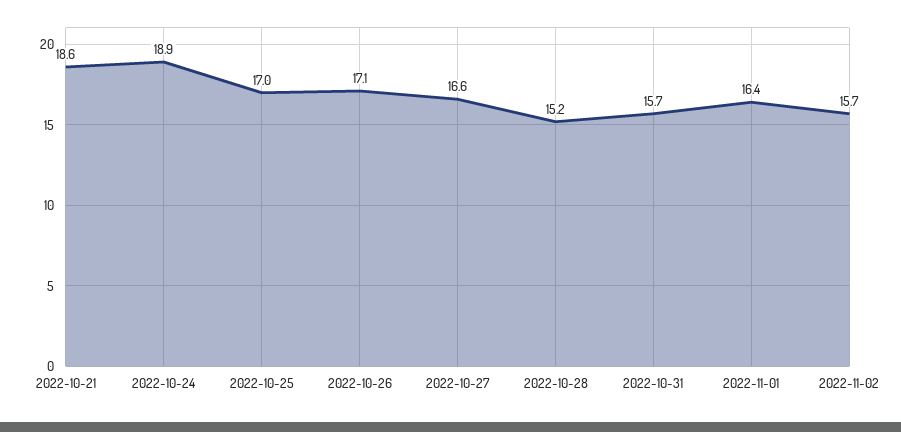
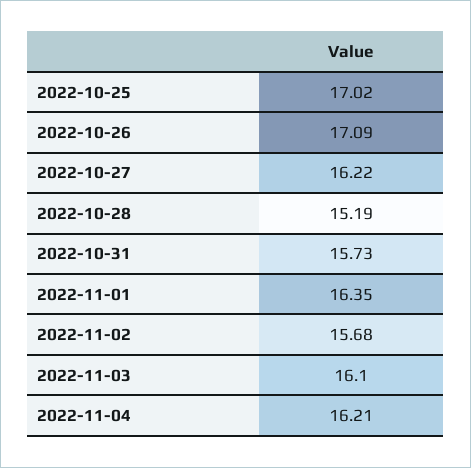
2022-10-21: 18.6 -> none
2022-10-24: 18.9 -> none
2022-10-27: 16.6 -> 16.22
2022-11-03: none -> 16.1
2022-11-04: none -> 16.21

